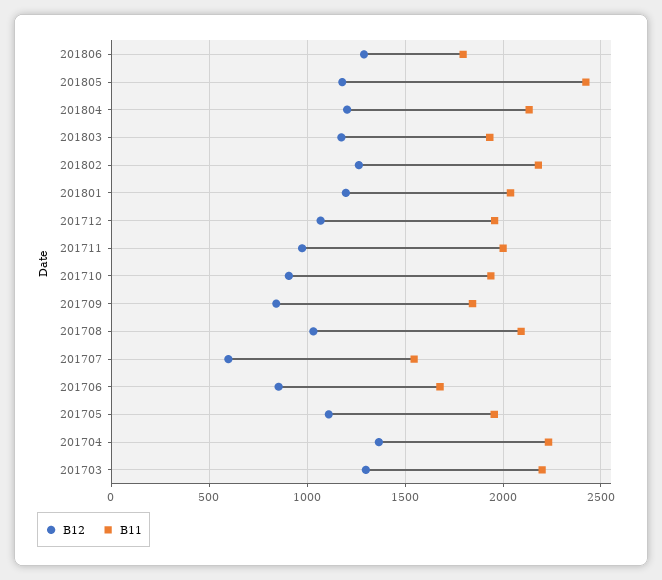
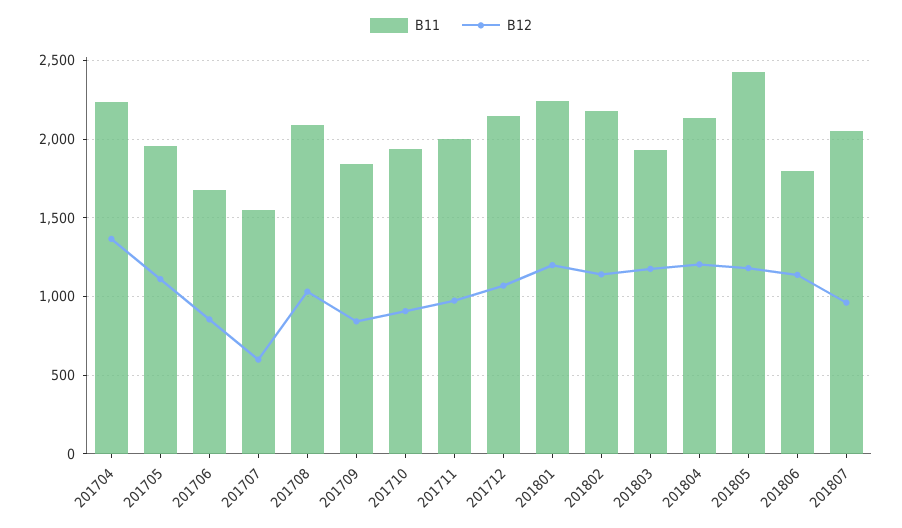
B12, 201806: 1300 -> 1150
B12, 201802: 1250 -> 1150
B11, 201801: 2050 -> 2250
B11, 201712: 1950 -> 2150
B12, 201703: 1300 -> none
B11, 201703: 2200 -> none
B11, 201807: none -> 2050
B12, 201807: none -> 950

